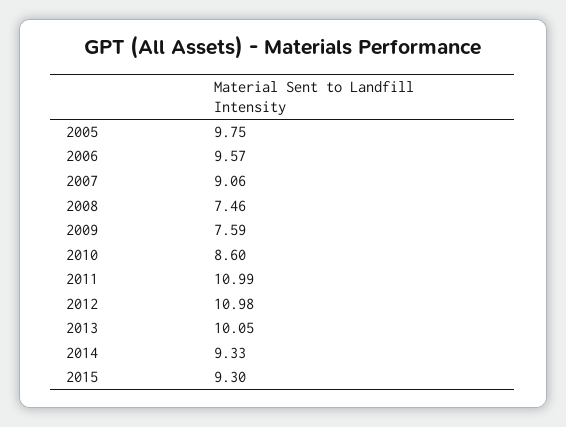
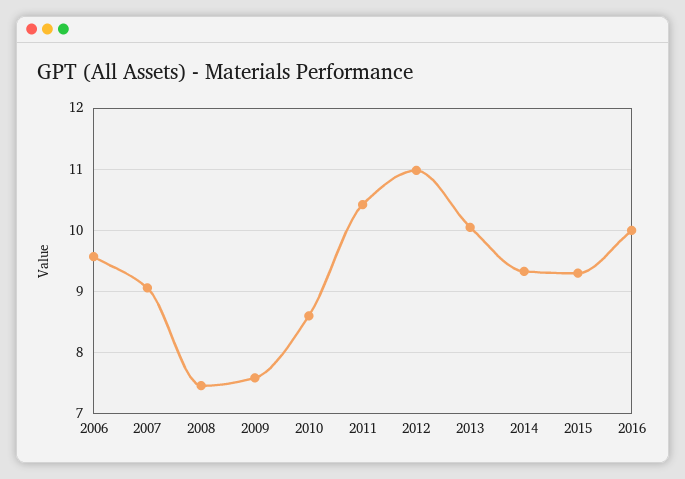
2005: 9.75 -> none
2011: 10.99 -> 10.4
2016: none -> 10

